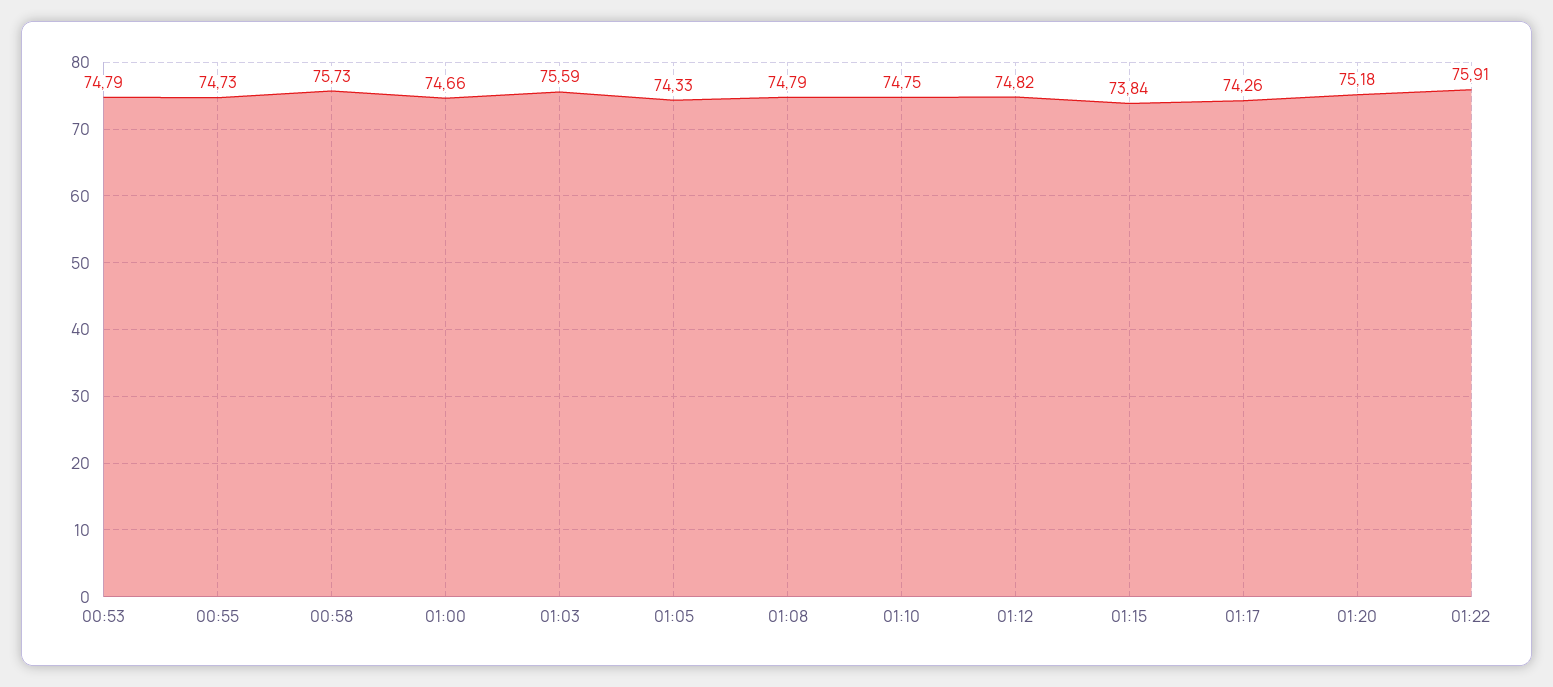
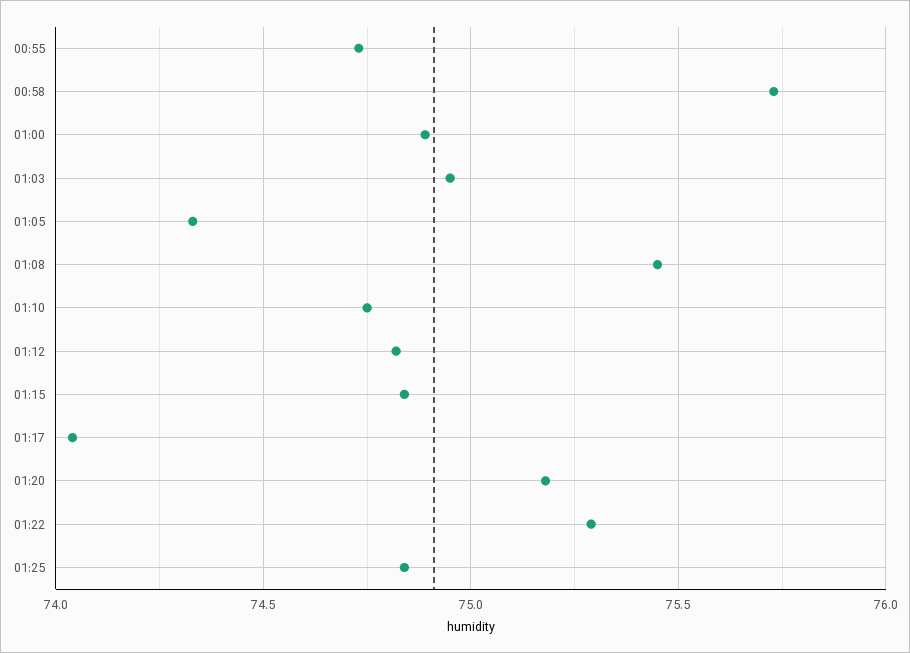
00:53: 74.79 -> none
01:00: 74.66 -> 74.9
01:03: 75.59 -> 74.95
01:08: 74.79 -> 75.45
01:15: 73.84 -> 74.85
01:17: 74.26 -> 74.05
01:22: 75.91 -> 75.3
01:25: none -> 74.85

